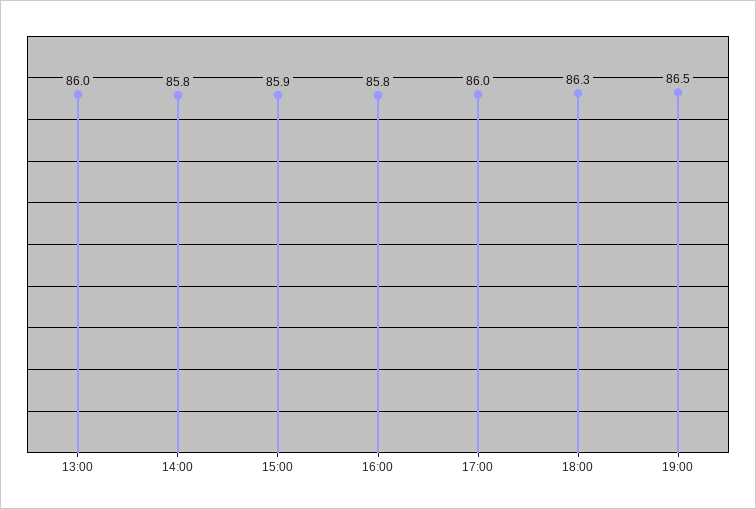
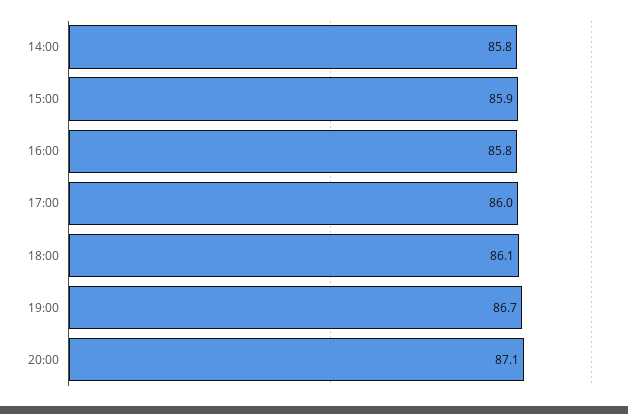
13:00: 86 -> none
18:00: 86.3 -> 86.1
19:00: 86.5 -> 86.7
20:00: none -> 87.1

